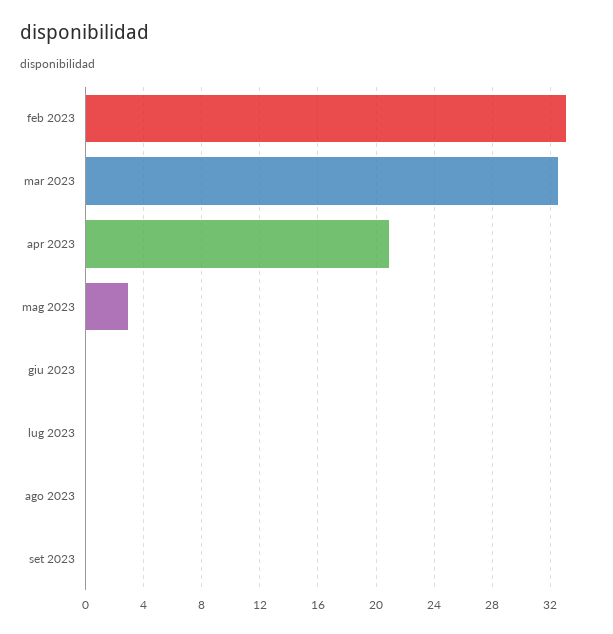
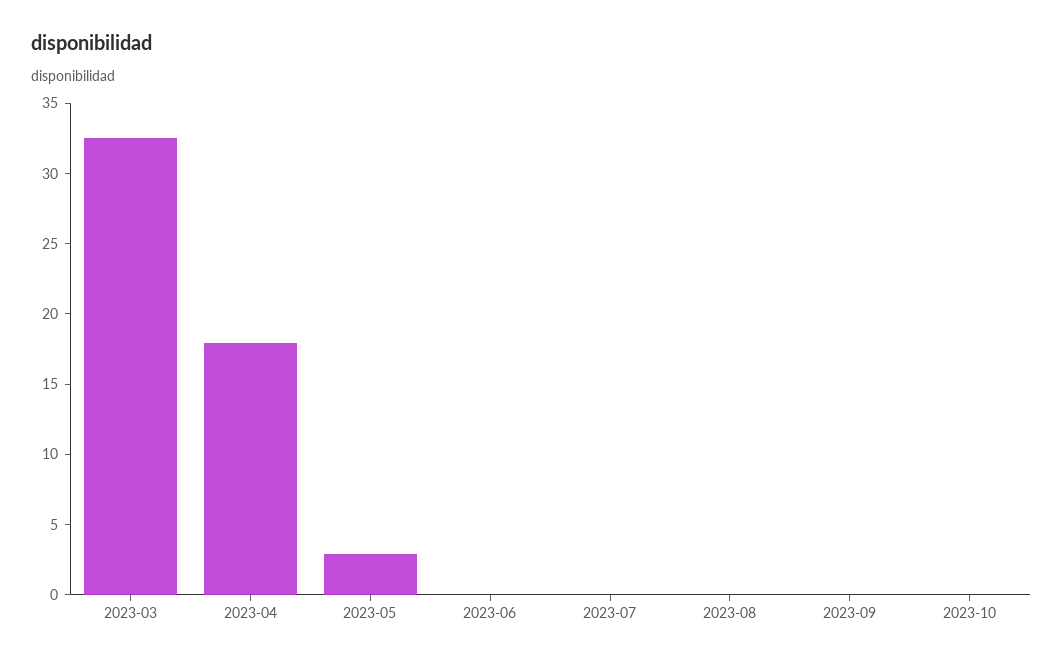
feb 2023: 33 -> none
apr 2023: 21 -> 18
2023-10: none -> 0

